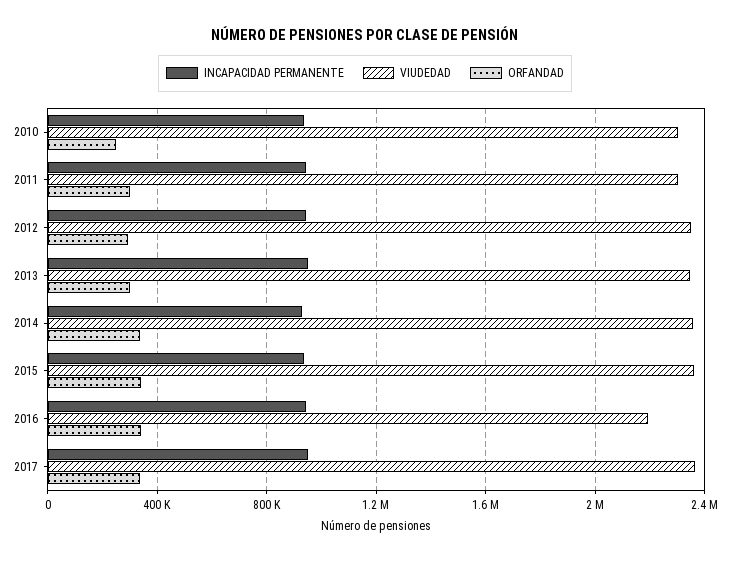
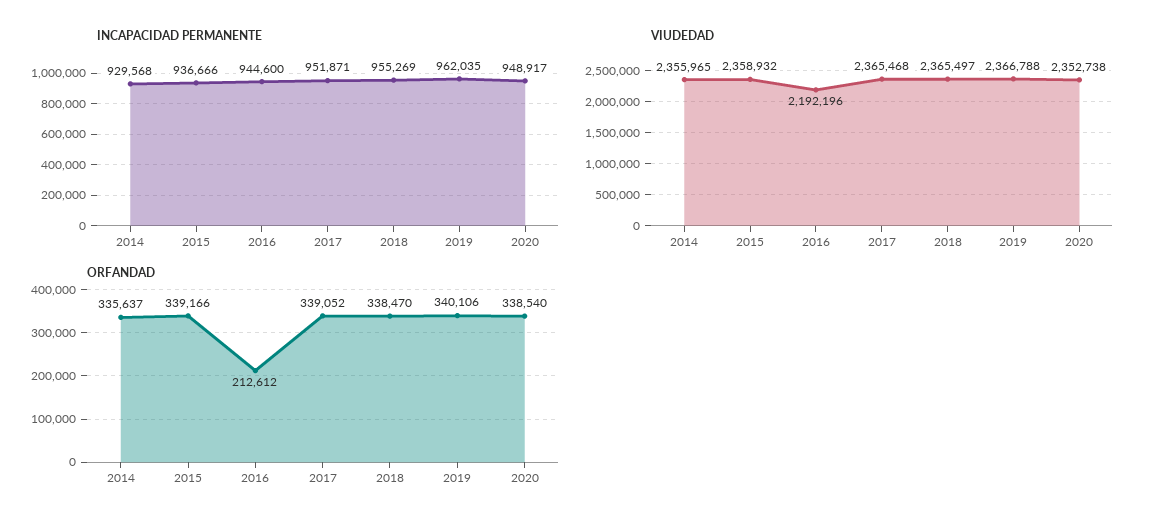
INCAPACIDAD PERMANENTE, 2010: 950000 -> none
VIUDEDAD, 2010: 2300000 -> none
ORFANDAD, 2010: 250000 -> none
INCAPACIDAD PERMANENTE, 2011: 950000 -> none
VIUDEDAD, 2011: 2300000 -> none
ORFANDAD, 2011: 300000 -> none
INCAPACIDAD PERMANENTE, 2012: 950000 -> none
VIUDEDAD, 2012: 2350000 -> none
ORFANDAD, 2012: 300000 -> none
INCAPACIDAD PERMANENTE, 2013: 950000 -> none
VIUDEDAD, 2013: 2350000 -> none
ORFANDAD, 2013: 300000 -> none
ORFANDAD, 2016: 350000 -> 212612
INCAPACIDAD PERMANENTE, 2018: none -> 955269
INCAPACIDAD PERMANENTE, 2019: none -> 962035
INCAPACIDAD PERMANENTE, 2020: none -> 948917
VIUDEDAD, 2018: none -> 2365497
VIUDEDAD, 2019: none -> 2366788
VIUDEDAD, 2020: none -> 2352738
ORFANDAD, 2018: none -> 338470
ORFANDAD, 2019: none -> 340106
ORFANDAD, 2020: none -> 338540

